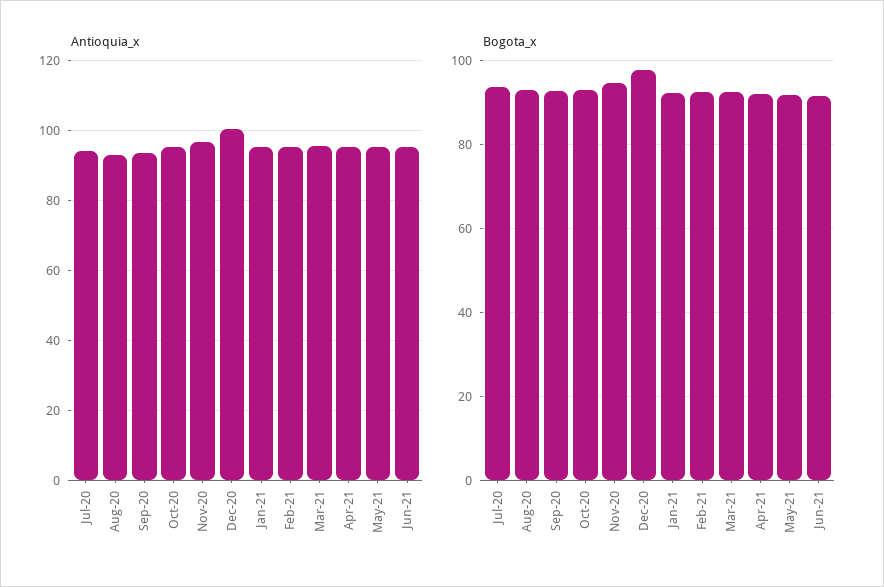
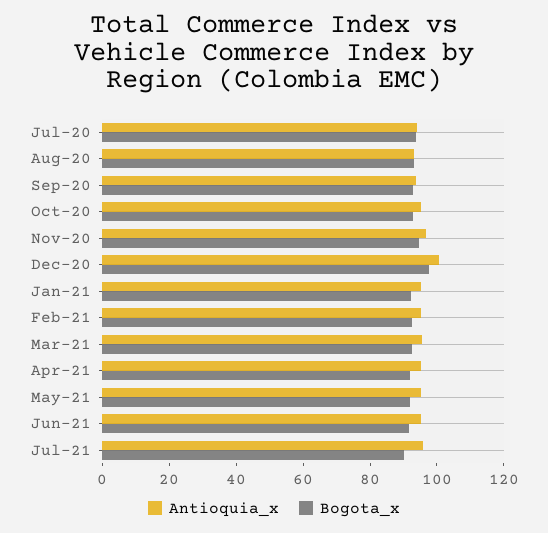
Antioquia_x, Jul-21: none -> 95
Bogota_x, Jul-21: none -> 90

